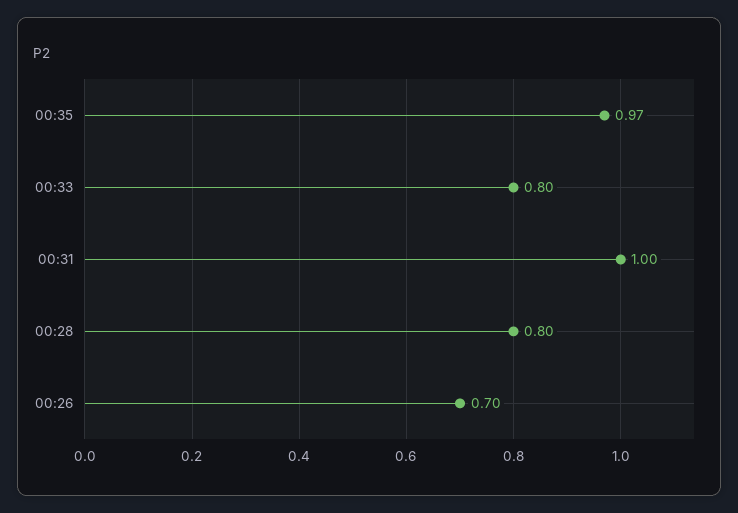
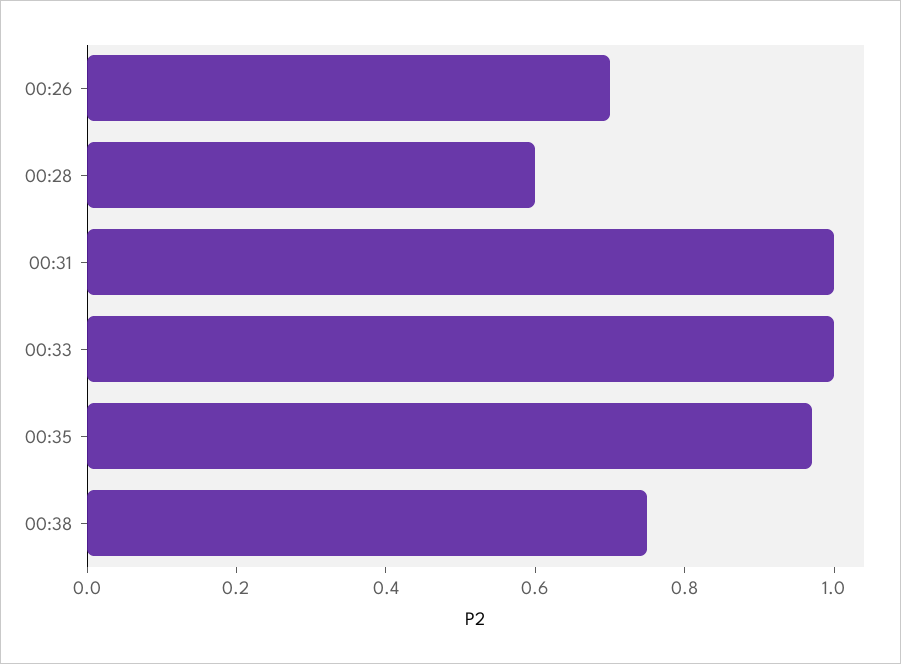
00:33: 0.8 -> 1
00:28: 0.8 -> 0.6
00:38: none -> 0.75

